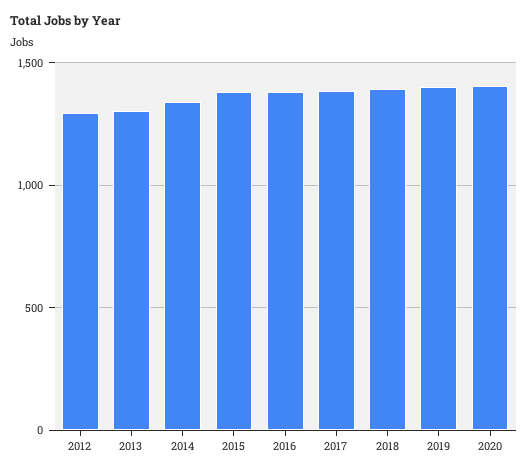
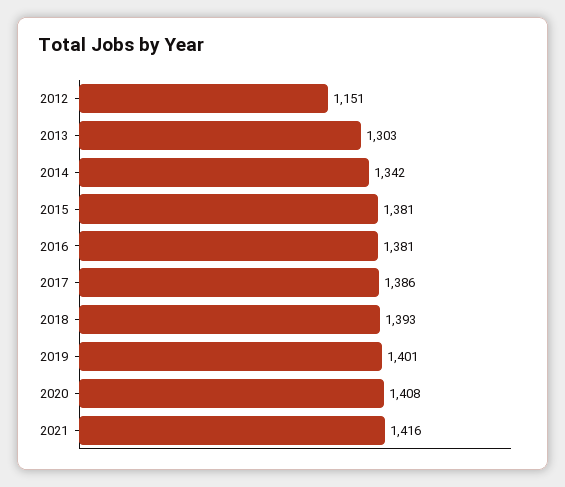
2012: 1300 -> 1151
2021: none -> 1416

